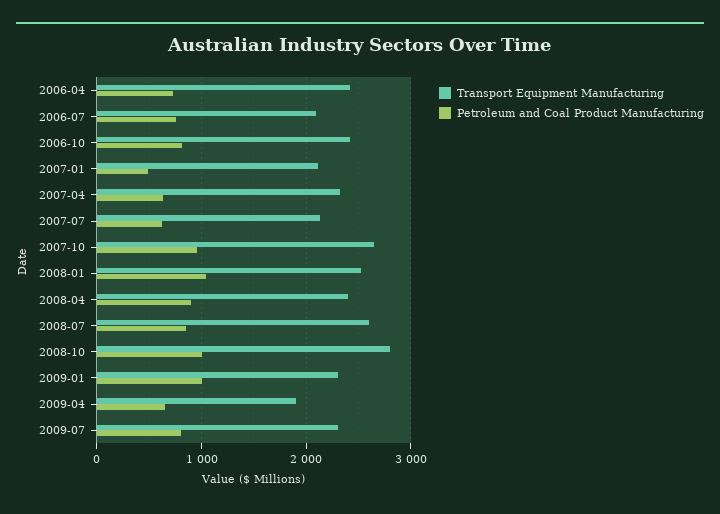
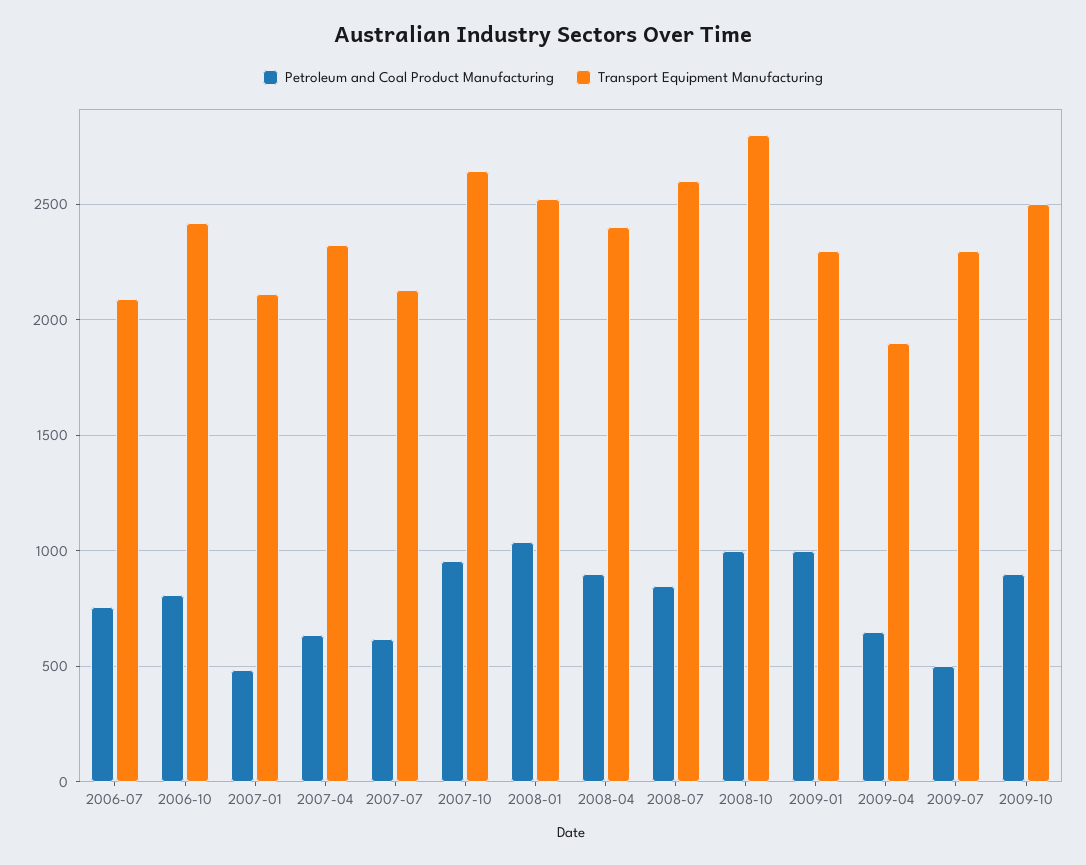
Transport Equipment Manufacturing, 2006-04: 2400 -> none
Petroleum and Coal Product Manufacturing, 2006-04: 700 -> none
Petroleum and Coal Product Manufacturing, 2009-07: 800 -> 500
Petroleum and Coal Product Manufacturing, 2009-10: none -> 900
Transport Equipment Manufacturing, 2009-10: none -> 2500

